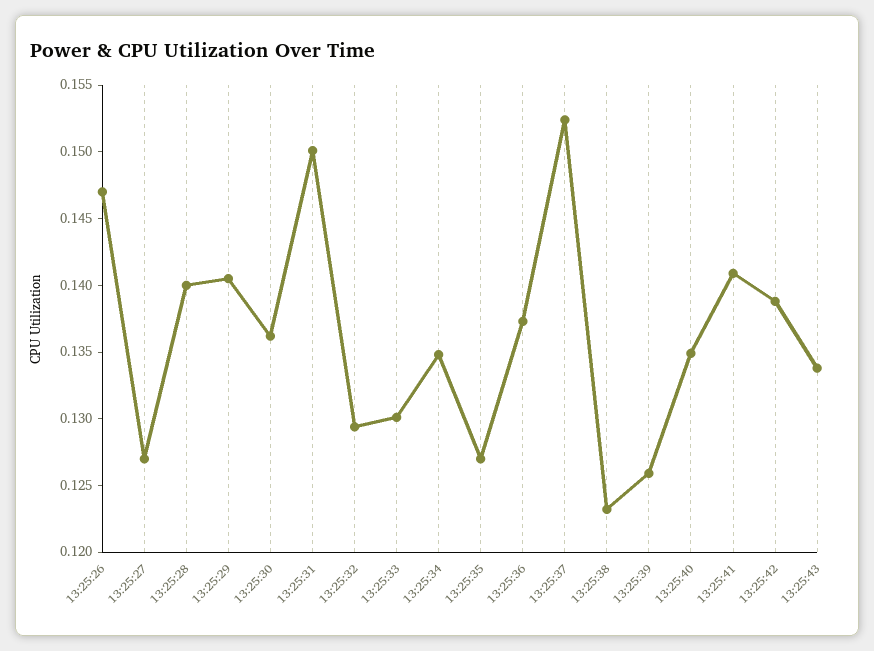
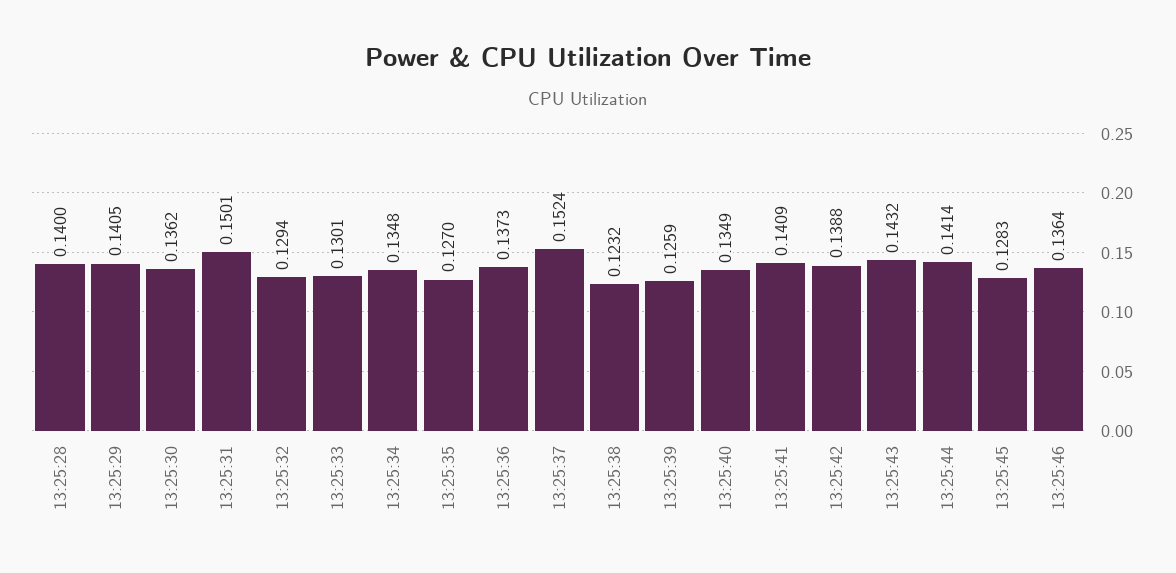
13:25:26: 0.147 -> none
13:25:27: 0.127 -> none
13:25:43: 0.134 -> 0.1432
13:25:44: none -> 0.1414
13:25:45: none -> 0.1283
13:25:46: none -> 0.1364

